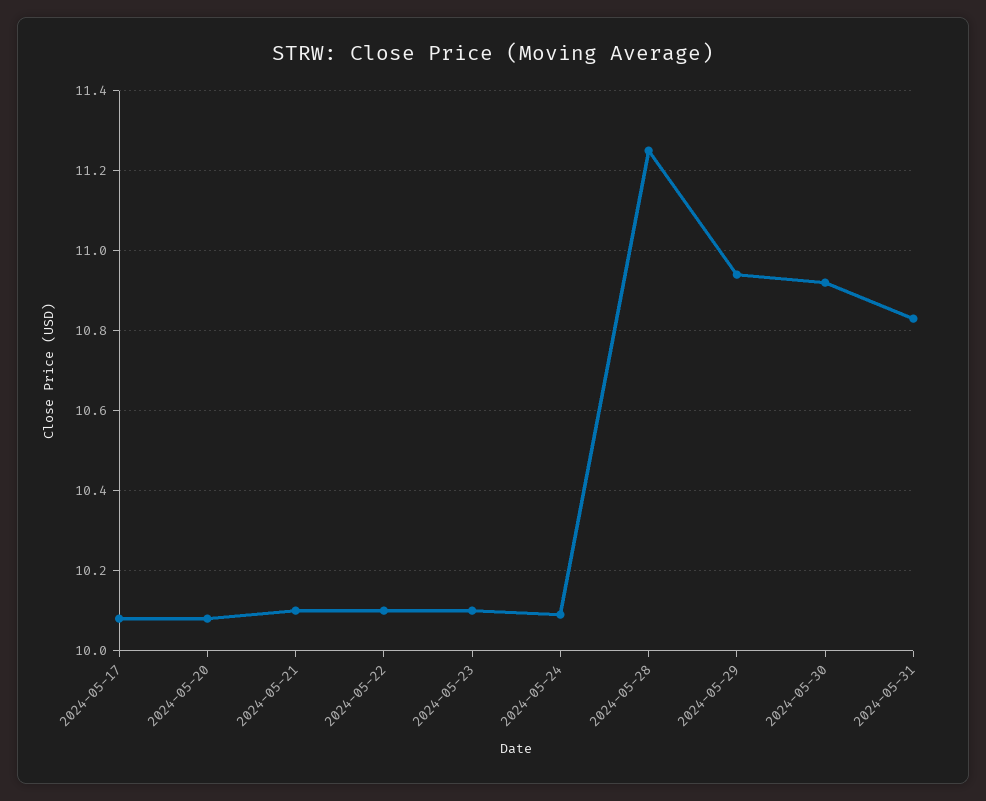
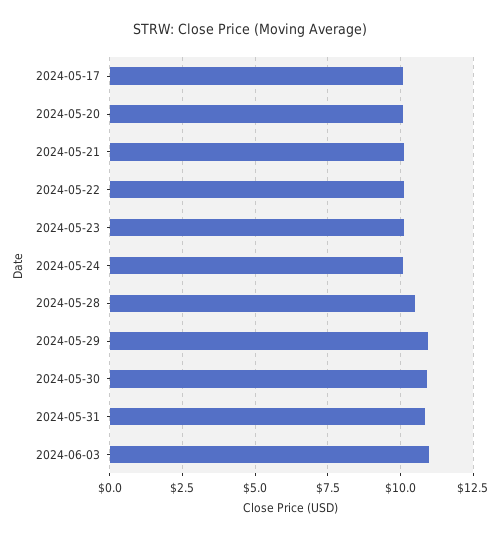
2024-05-28: 11.25 -> 10.5
2024-06-03: none -> 11

